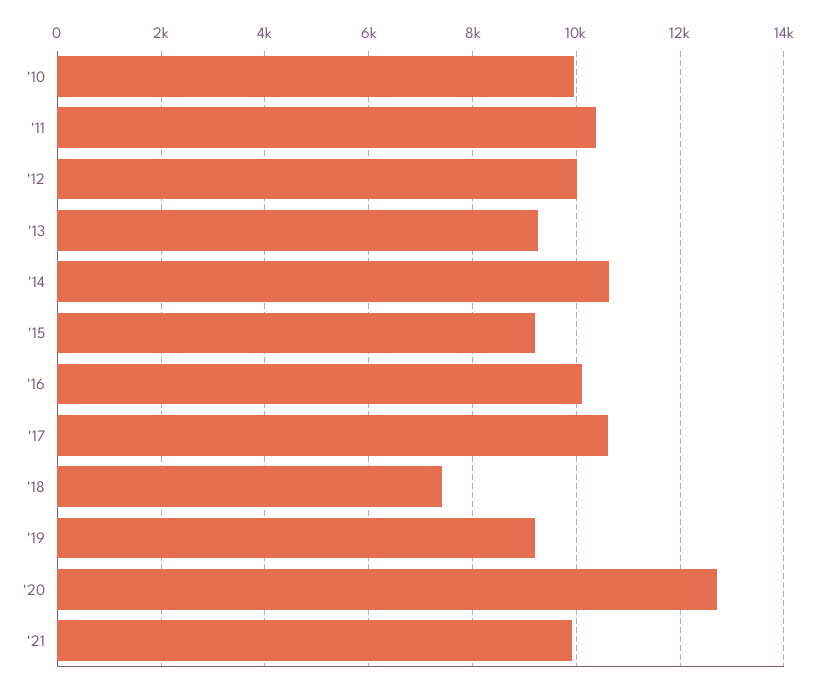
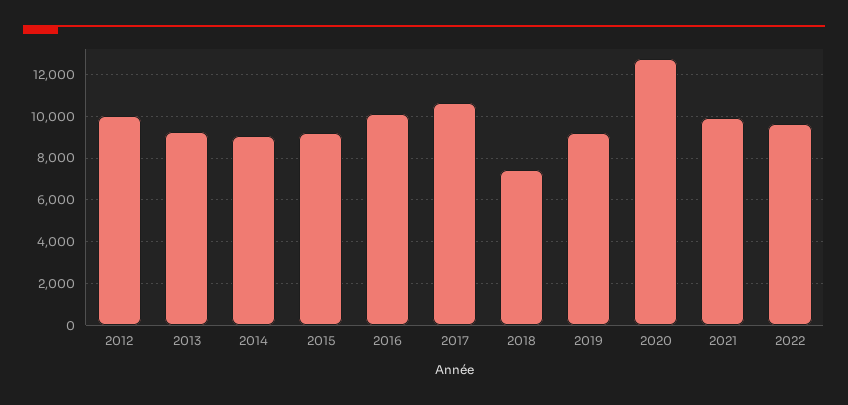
'10: 10000 -> none
'11: 10400 -> none
'14: 10600 -> 9000
2022: none -> 9500

